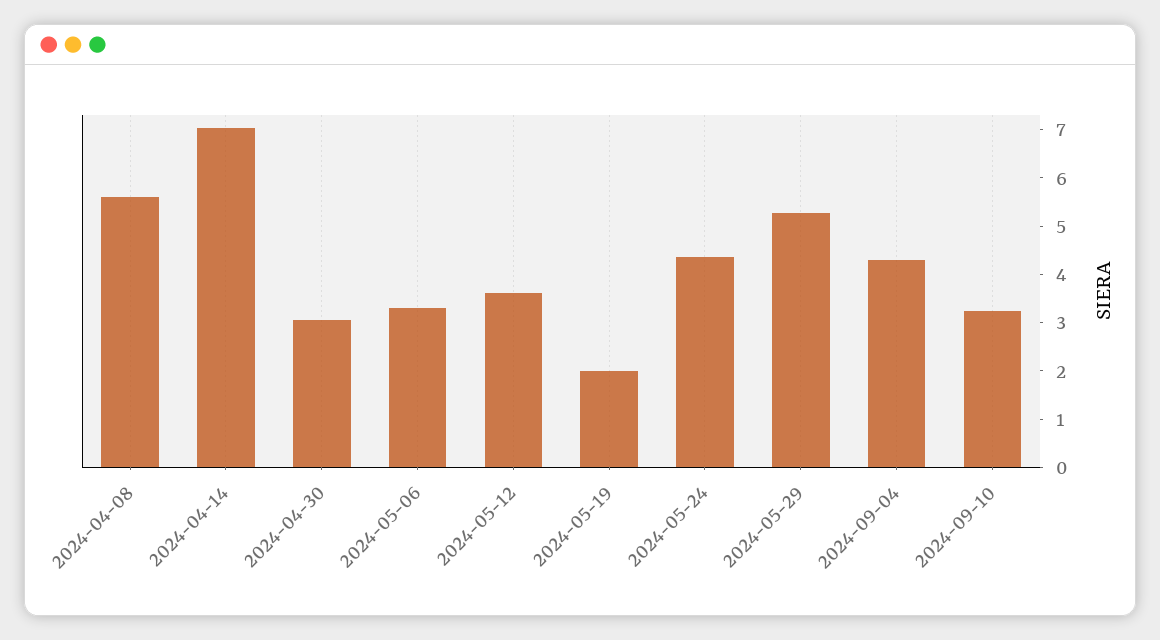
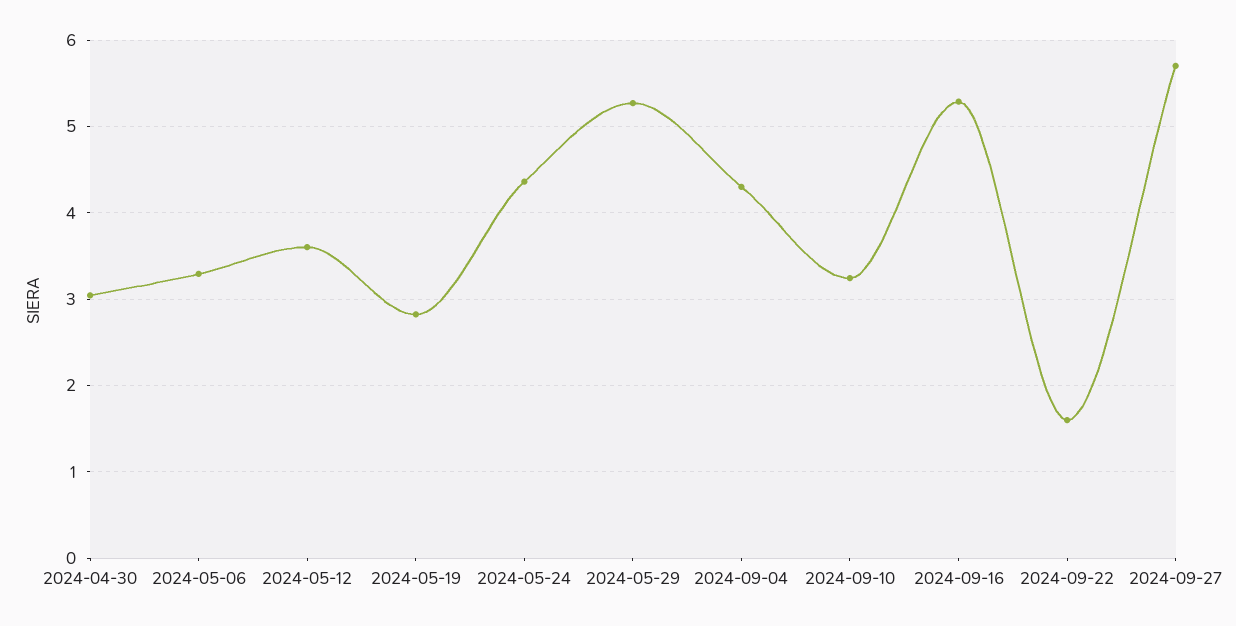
2024-04-08: 5.6 -> none
2024-04-14: 7 -> none
2024-05-19: 2 -> 2.8
2024-09-16: none -> 5.3
2024-09-22: none -> 1.6
2024-09-27: none -> 5.7

